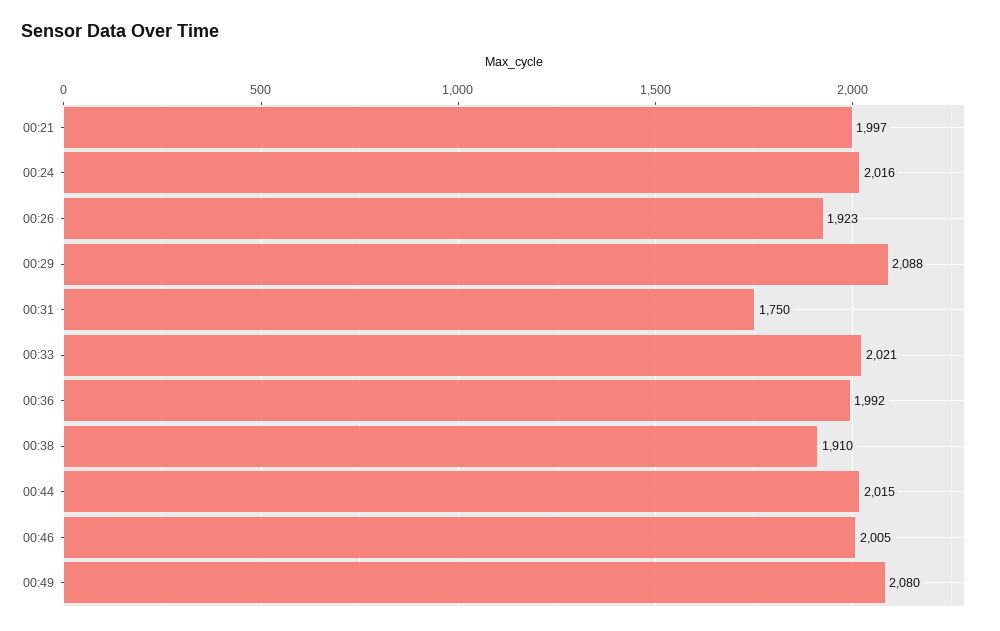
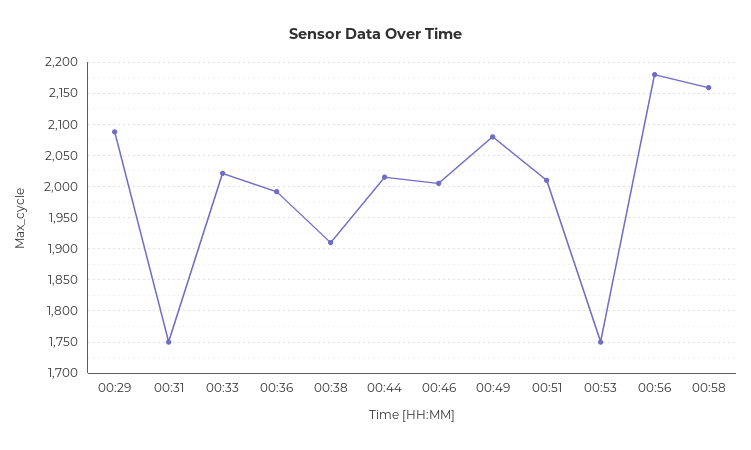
00:21: 1997 -> none
00:24: 2016 -> none
00:26: 1923 -> none
00:51: none -> 2010
00:53: none -> 1750
00:56: none -> 2180
00:58: none -> 2160

